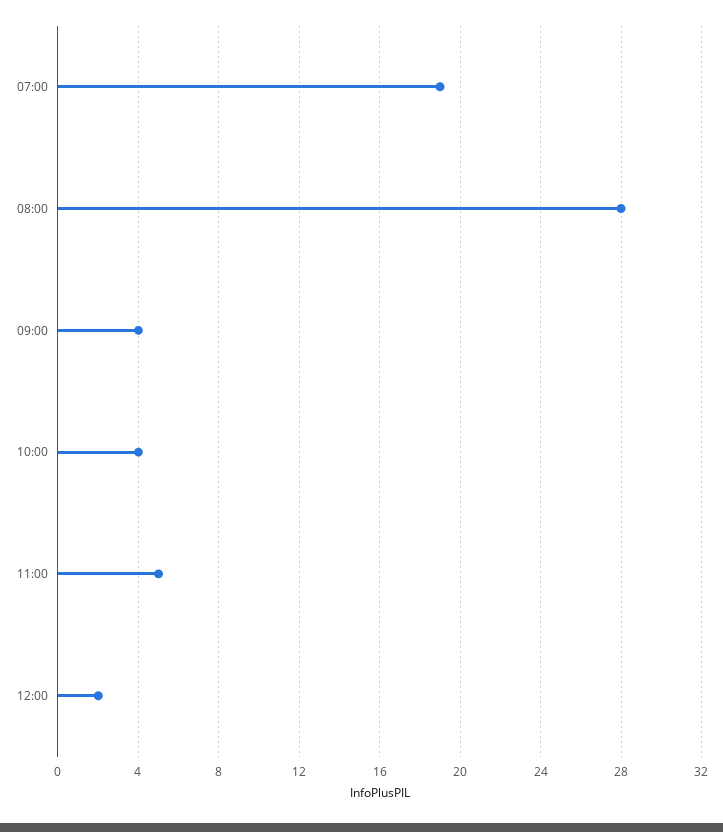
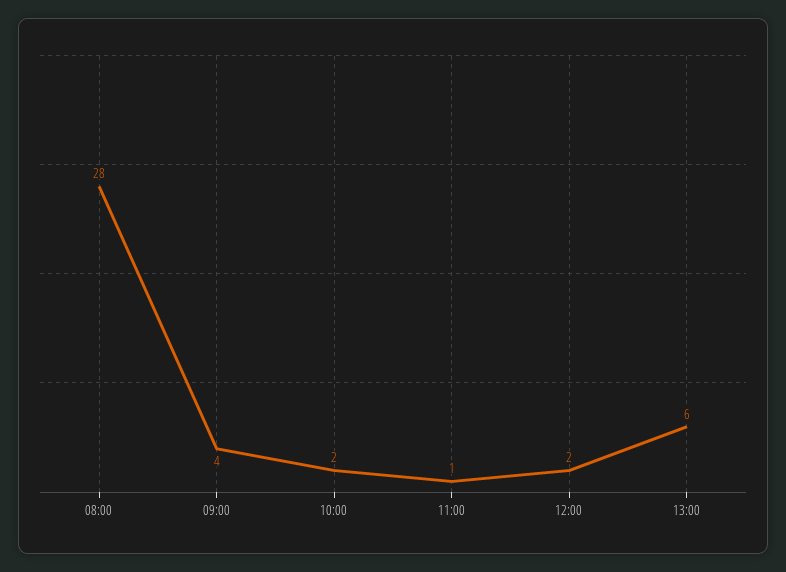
07:00: 19 -> none
10:00: 4 -> 2
11:00: 5 -> 1
13:00: none -> 6

